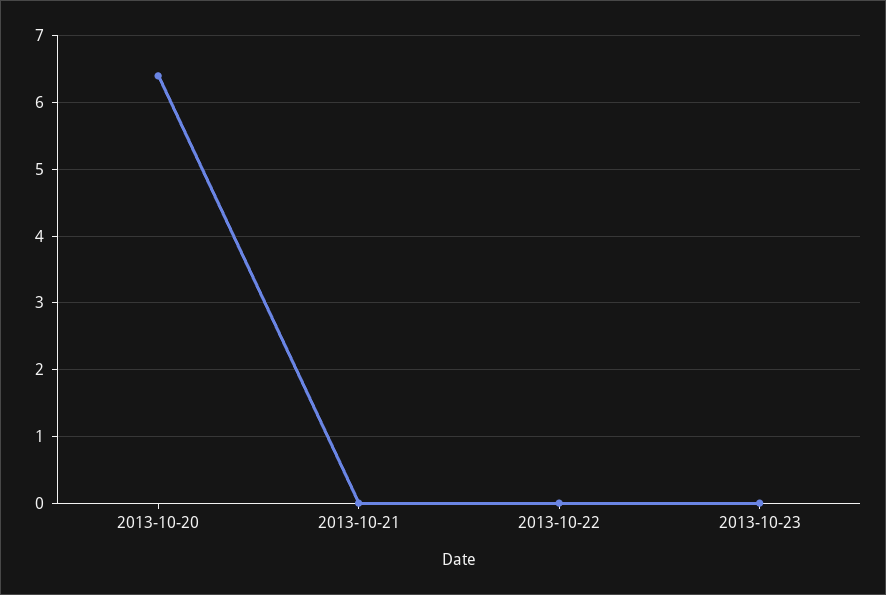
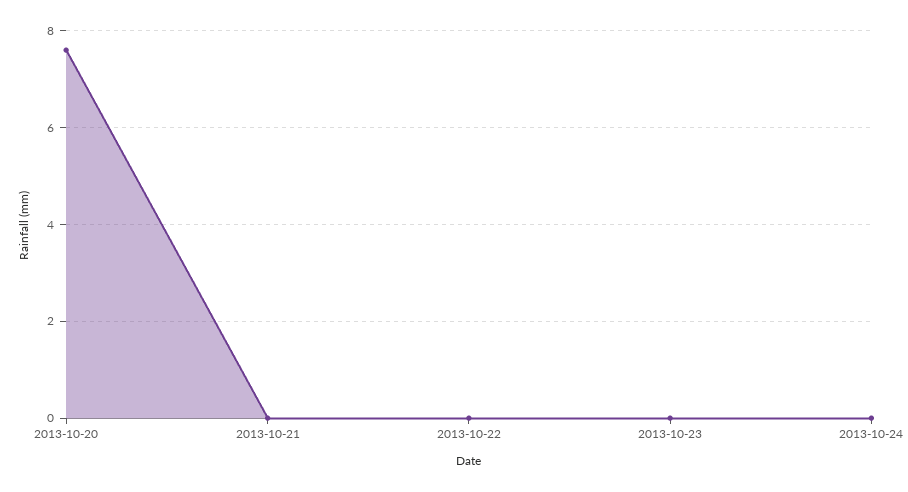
2013-10-20: 6.4 -> 7.5
2013-10-24: none -> 0

